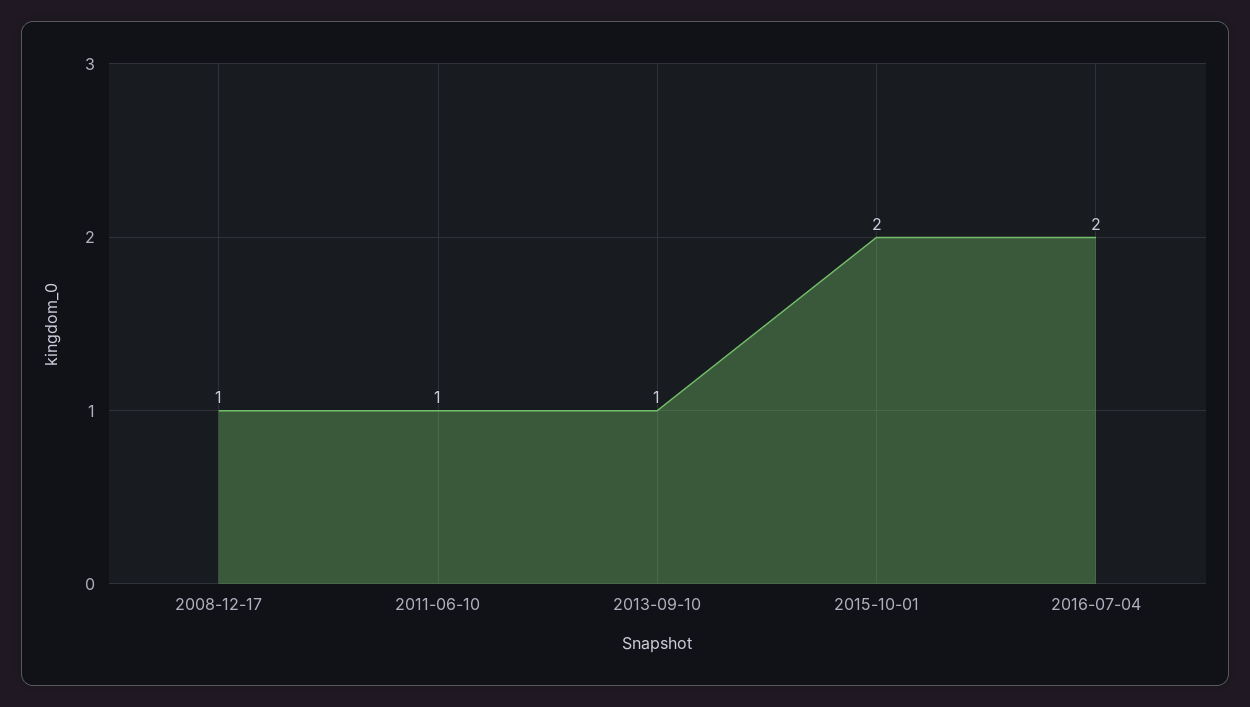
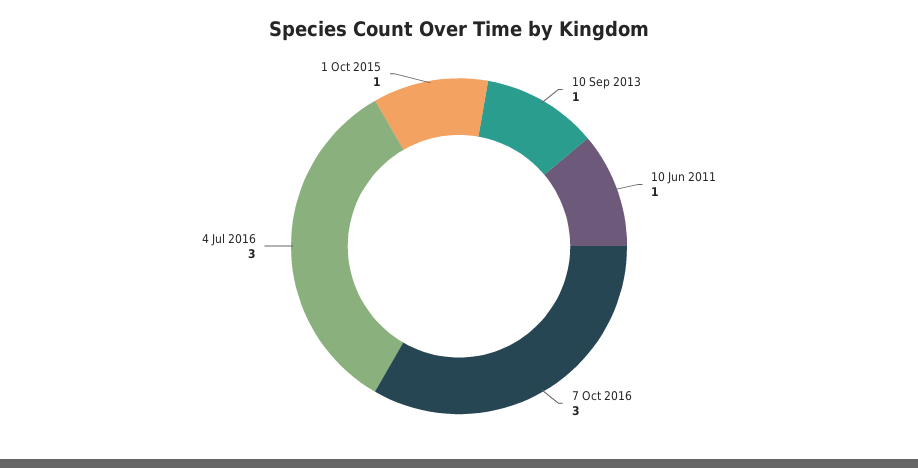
2008-12-17: 1 -> none
2015-10-01: 2 -> 1
2016-07-04: 2 -> 3
7 Oct 2016: none -> 3

